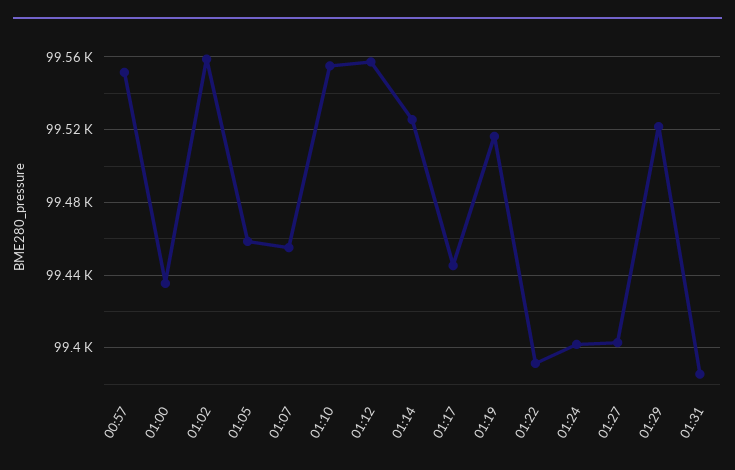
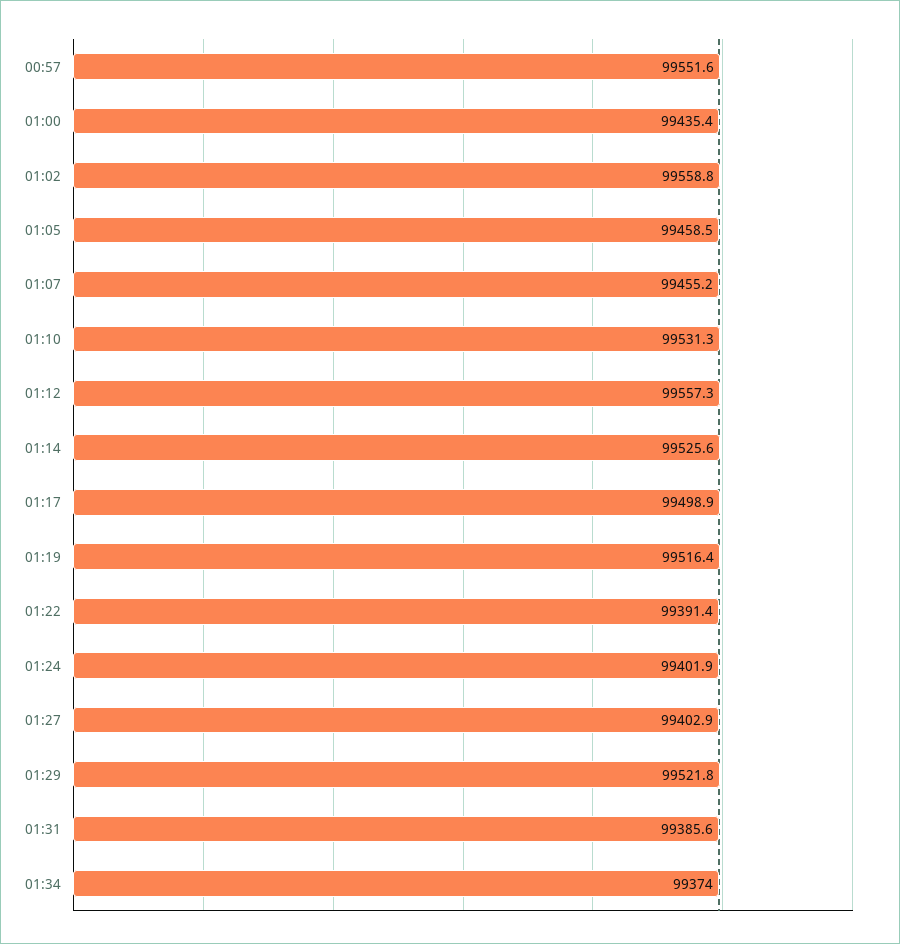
01:10: 99555 -> 99531.3
01:17: 99445 -> 99498.9
01:34: none -> 99374

